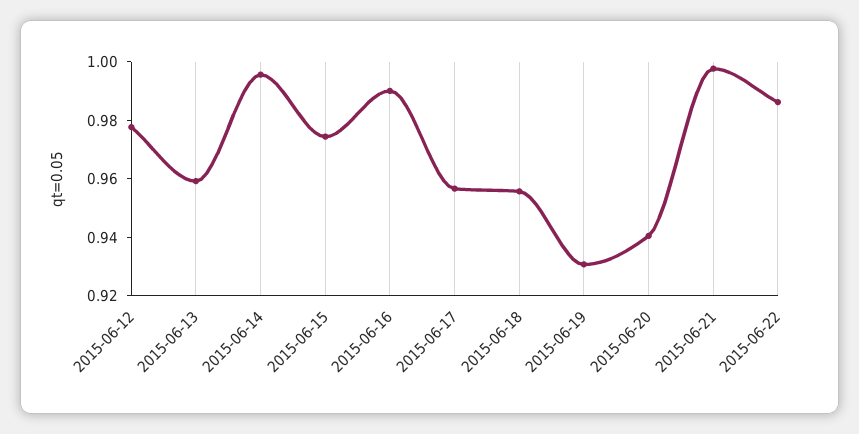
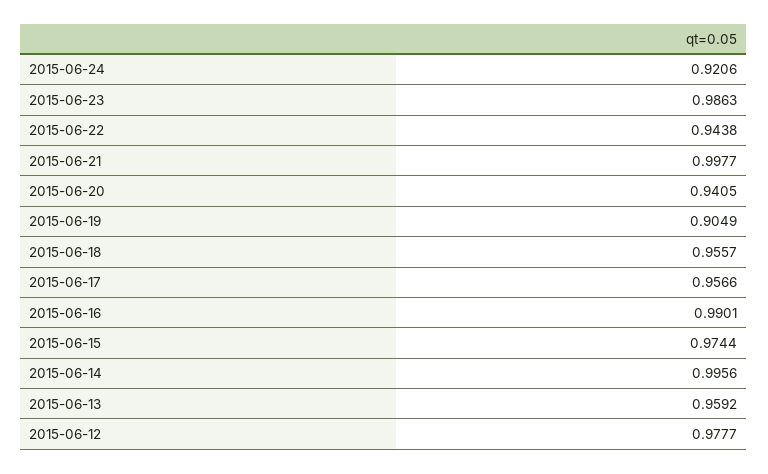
2015-06-19: 0.93 -> 0.9049
2015-06-22: 0.985 -> 0.9438
2015-06-24: none -> 0.9206
2015-06-23: none -> 0.9863

